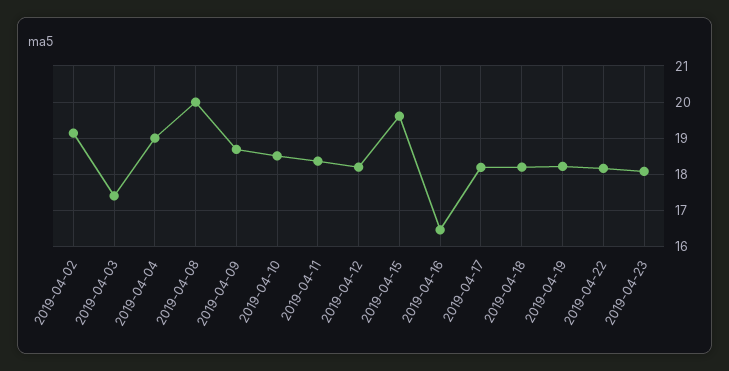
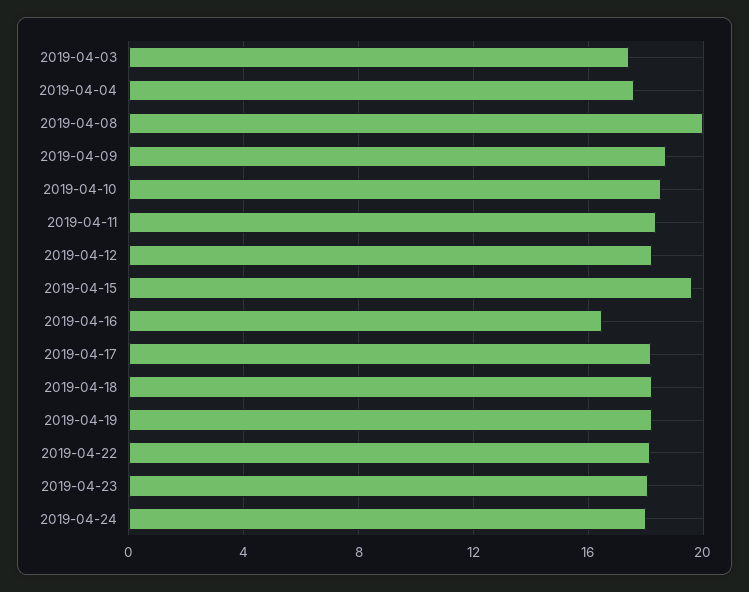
2019-04-02: 19.2 -> none
2019-04-04: 19 -> 17.5
2019-04-24: none -> 18

